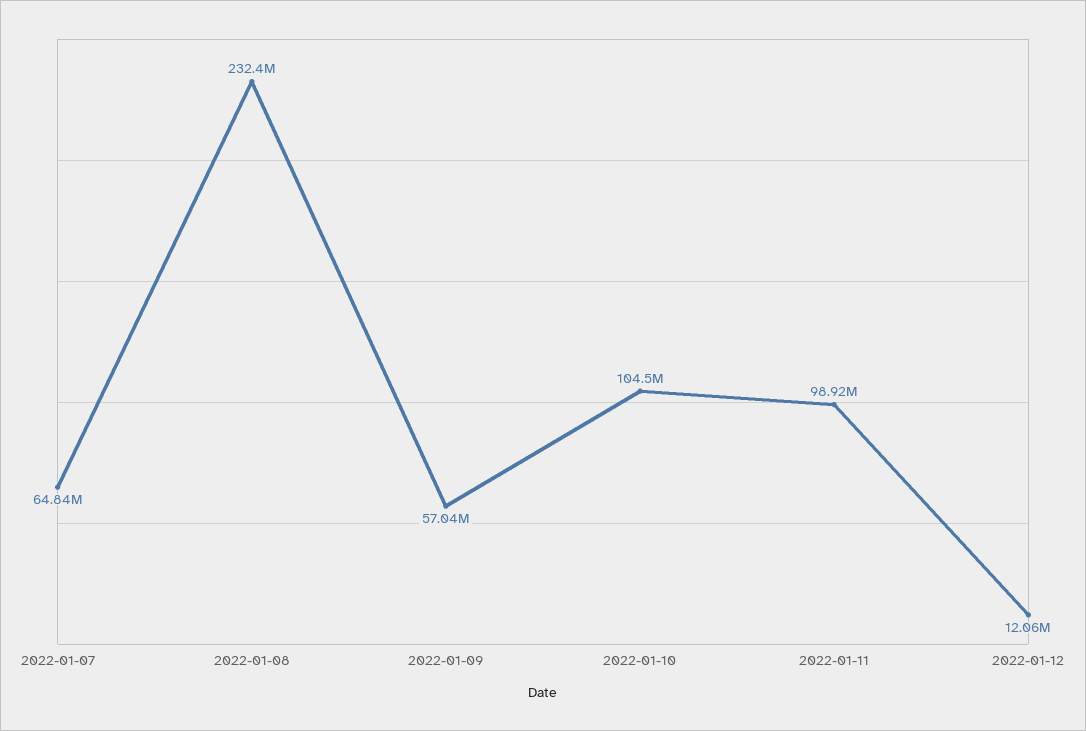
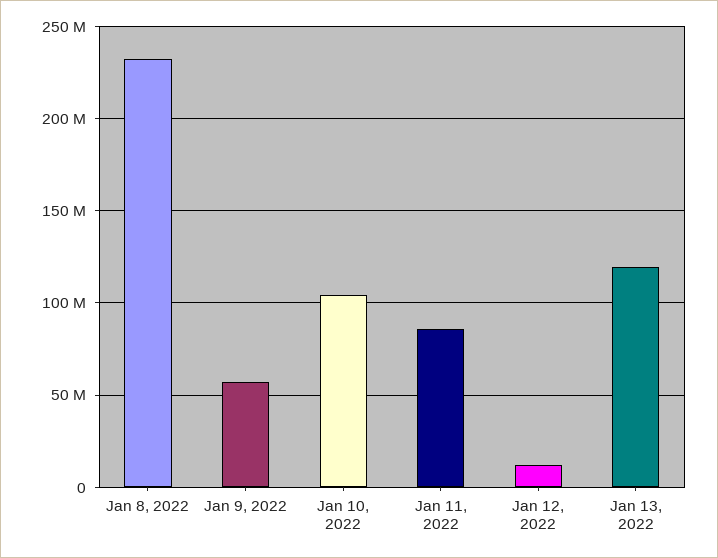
2022-01-07: 64840000 -> none
2022-01-11: 98920000 -> 85000000
Jan 13, 2022: none -> 120000000

